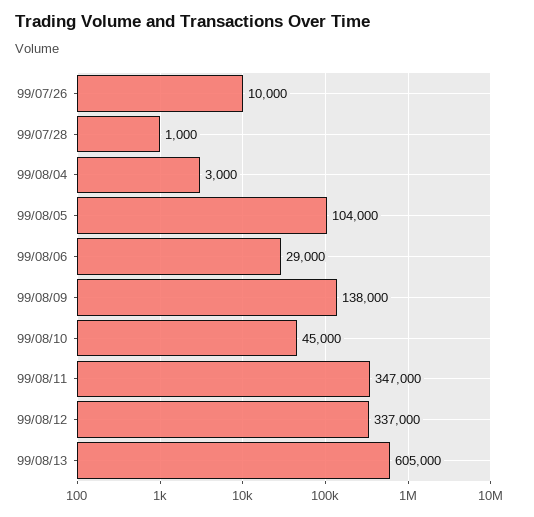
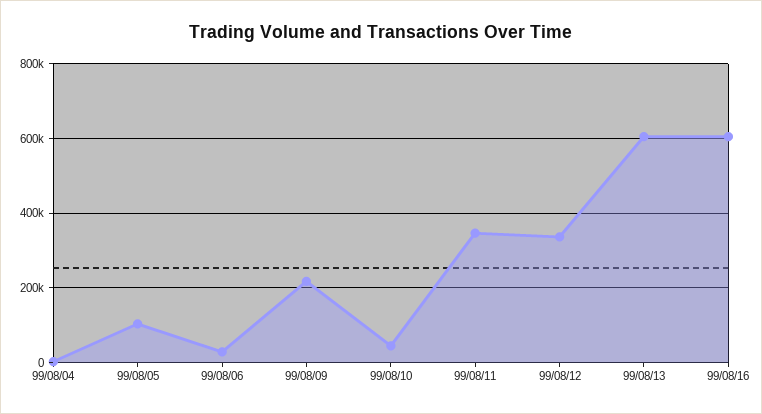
99/07/26: 10000 -> none
99/07/28: 1000 -> none
99/08/09: 138000 -> 220000
99/08/16: none -> 600000

